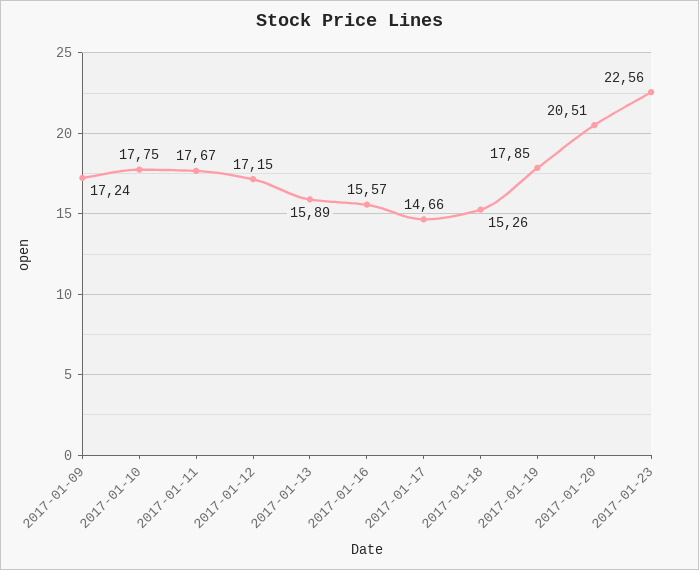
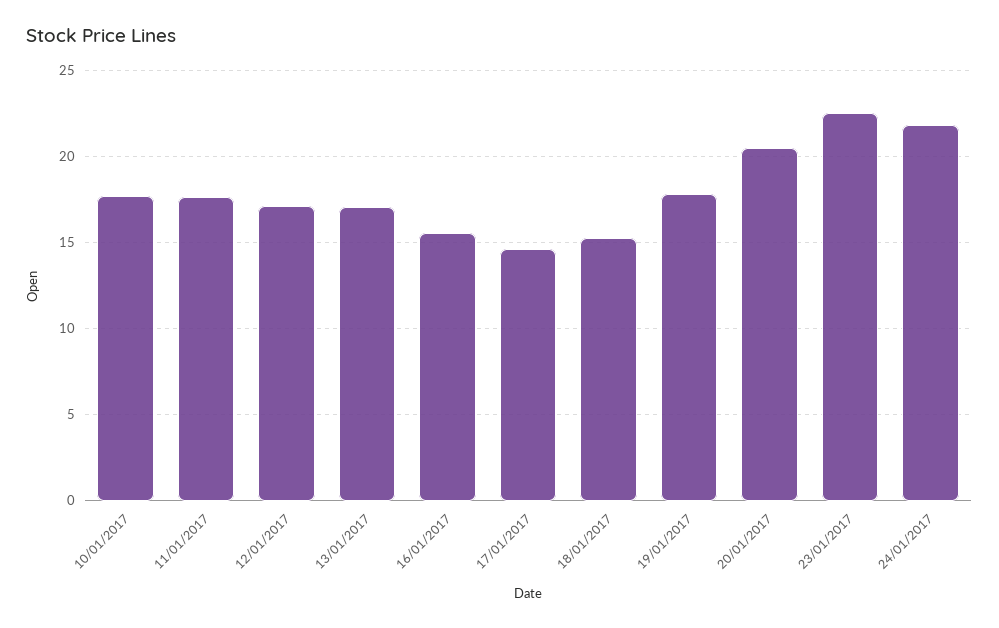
2017-01-09: 17.24 -> none
2017-01-13: 15.89 -> 17
24/01/2017: none -> 22

